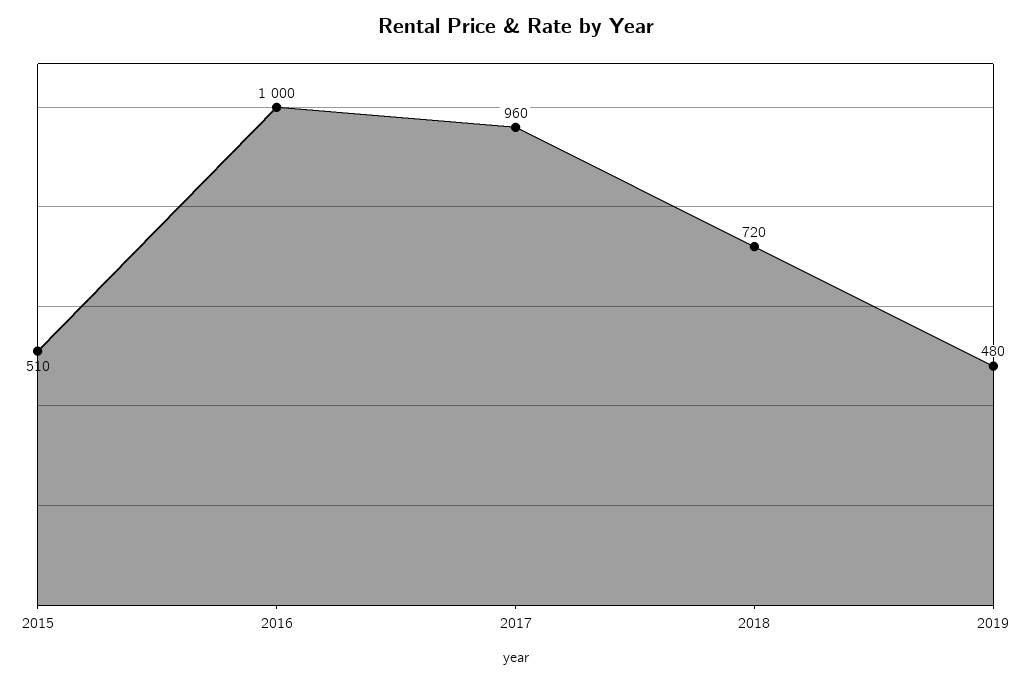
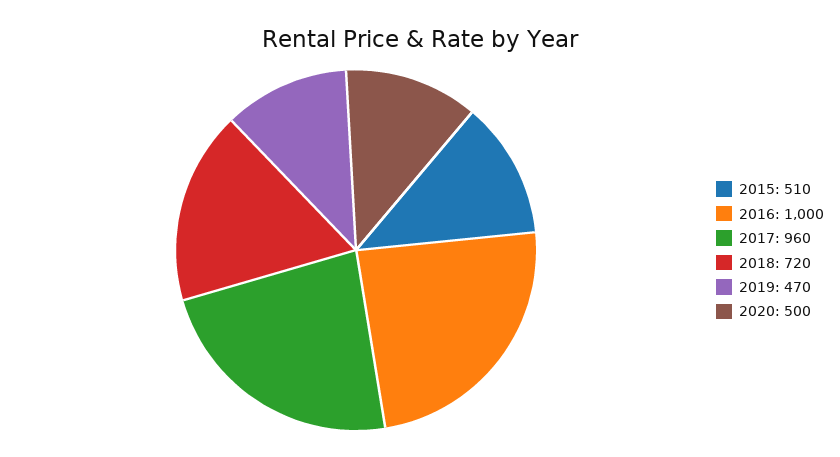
2019: 480 -> 470
2020: none -> 500

